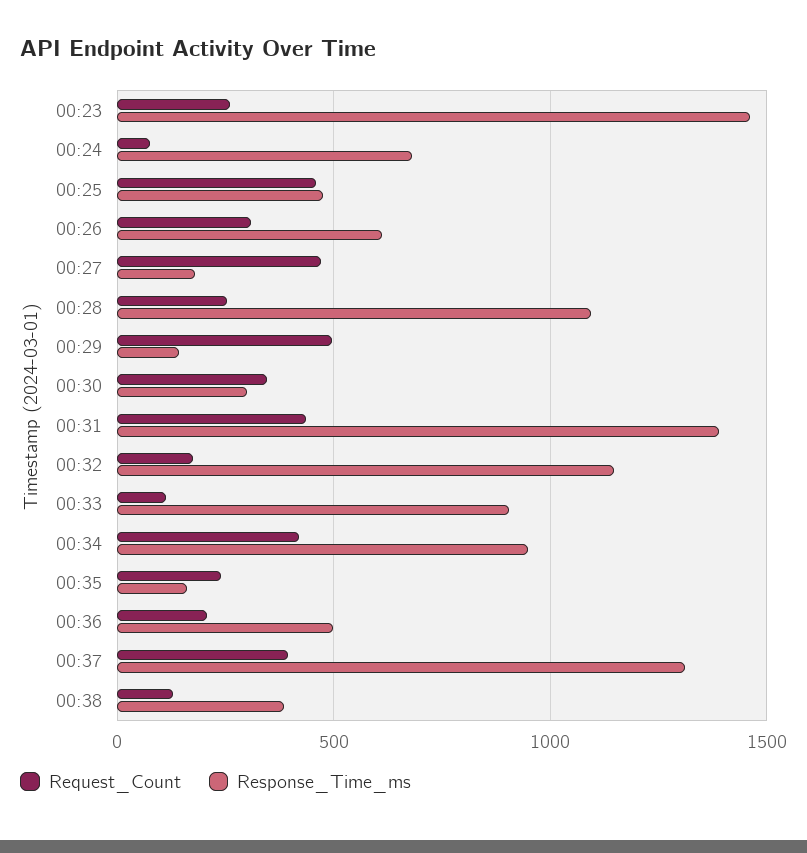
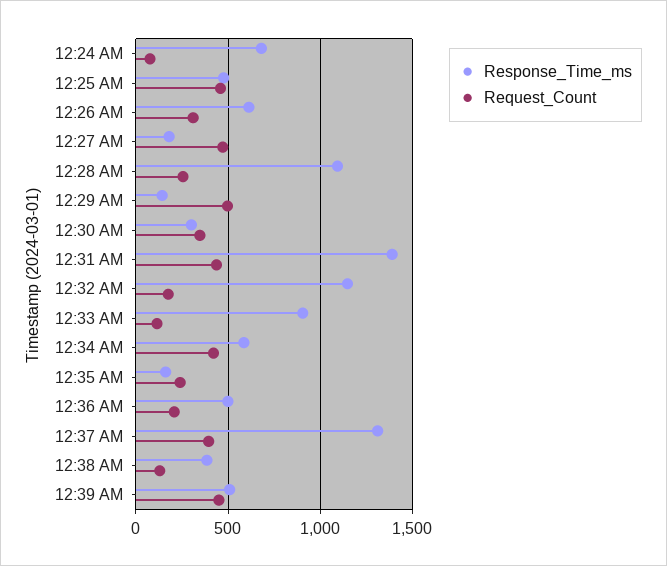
Request_Count, 00:23: 250 -> none
Response_Time_ms, 00:23: 1450 -> none
Response_Time_ms, 00:34: 950 -> 600
Response_Time_ms, 12:39 AM: none -> 500
Request_Count, 12:39 AM: none -> 450

